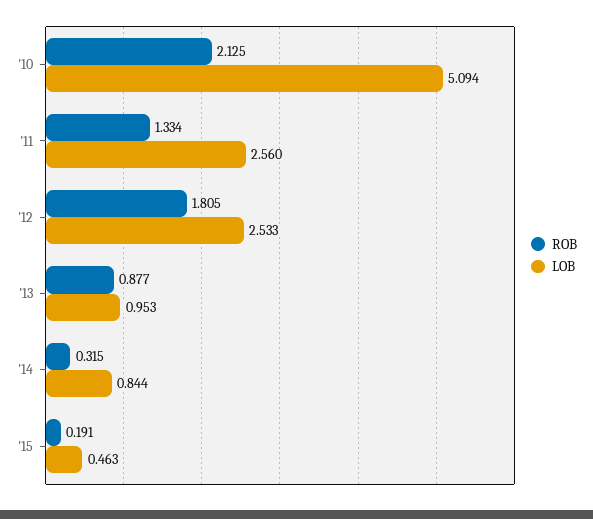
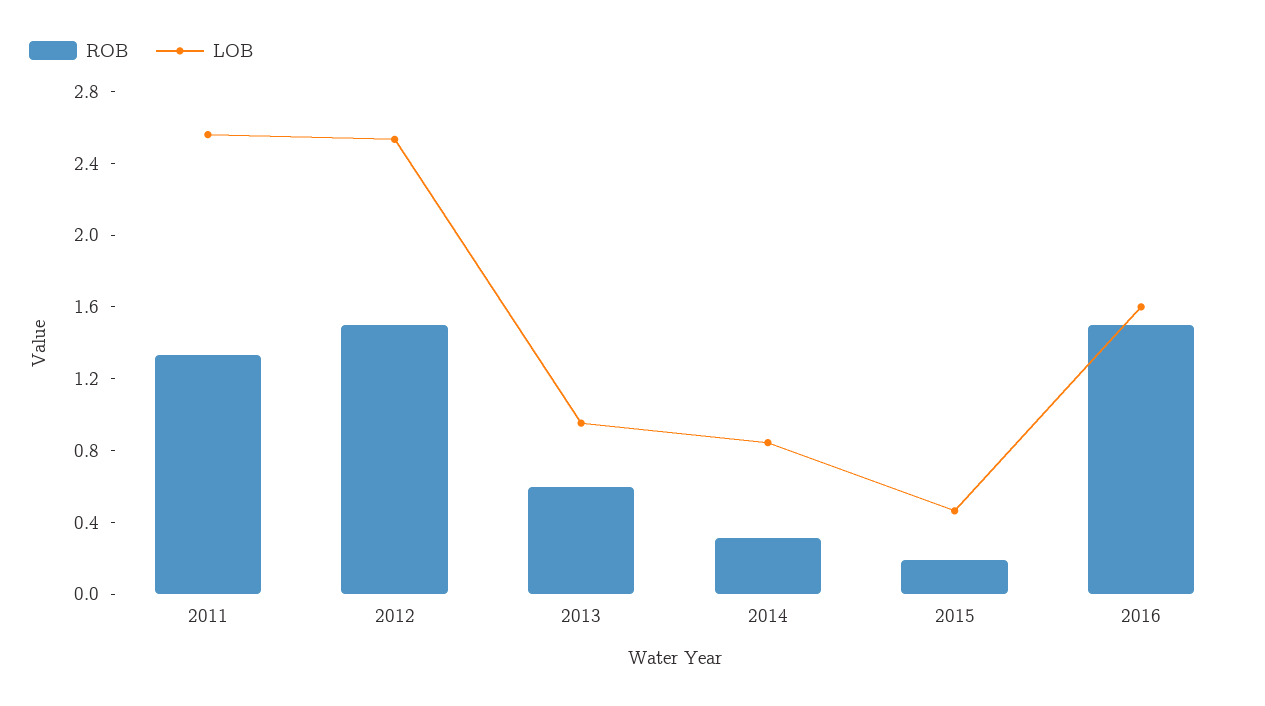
ROB, '10: 2.125 -> none
LOB, '10: 5.094 -> none
ROB, '12: 1.805 -> 1.5
ROB, '13: 0.877 -> 0.6
ROB, 2016: none -> 1.5
LOB, 2016: none -> 1.6

